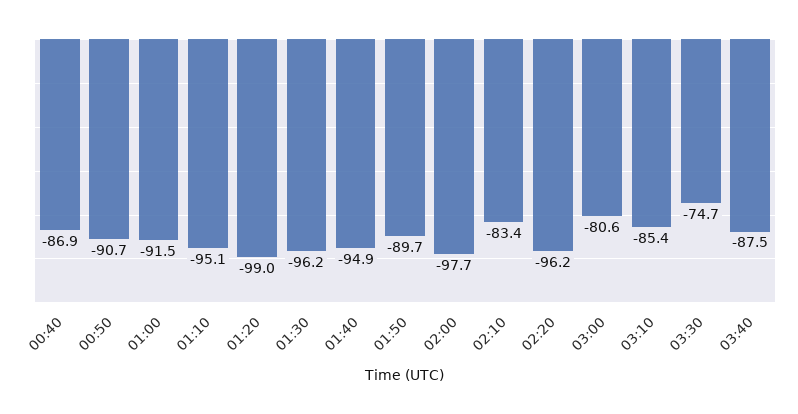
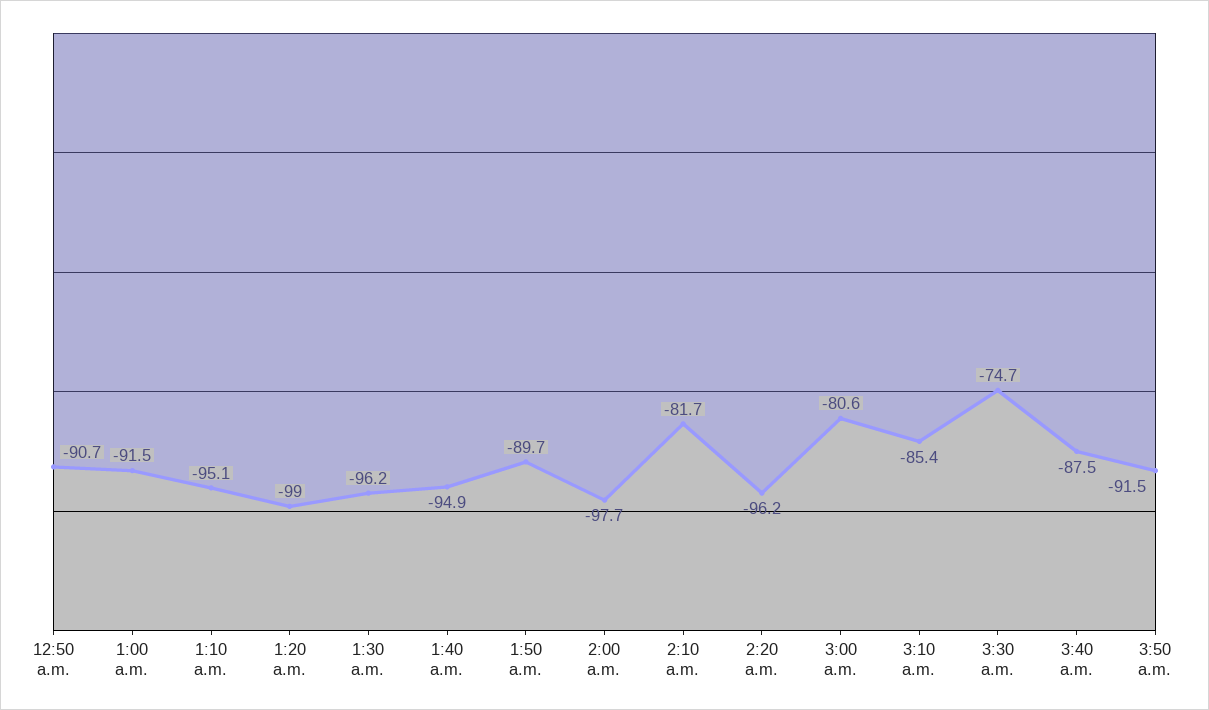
00:40: -86.9 -> none
02:10: -83.4 -> -81.7
3:50 a.m.: none -> -91.5

